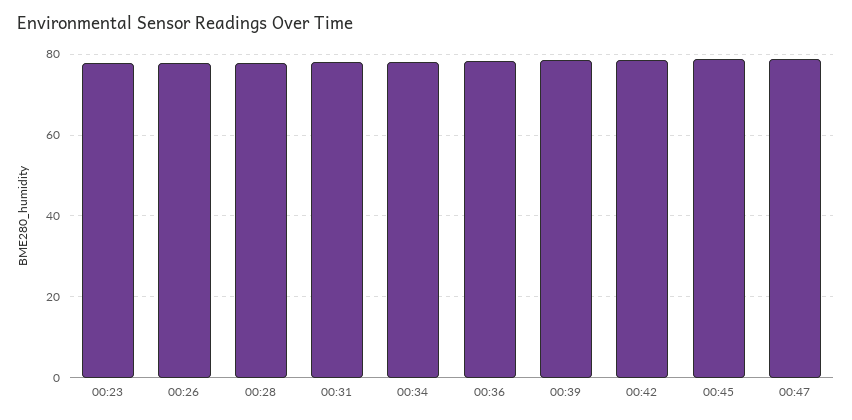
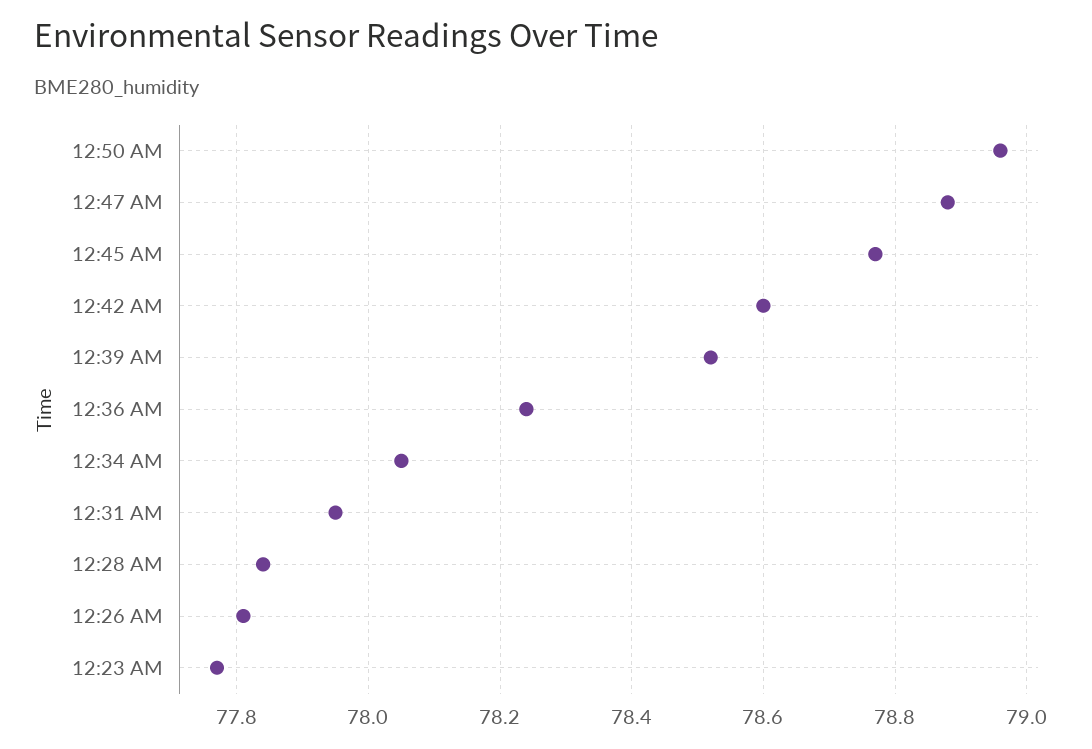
12:50 AM: none -> 78.95

